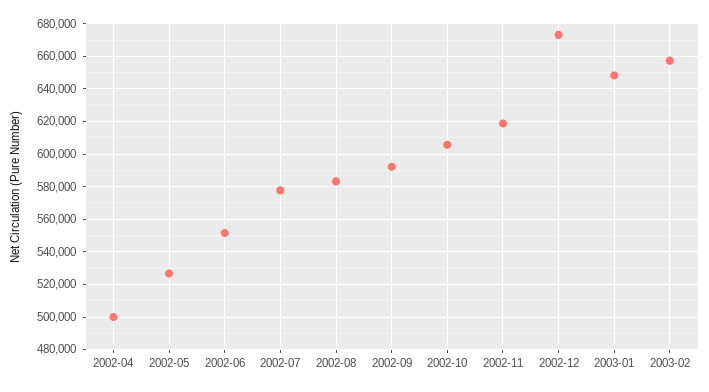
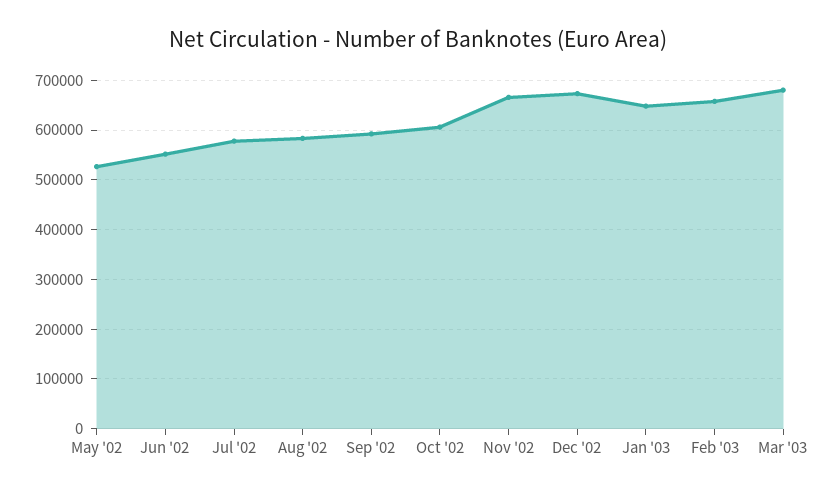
2002-04: 500000 -> none
2002-11: 620000 -> 660000
Mar '03: none -> 680000

